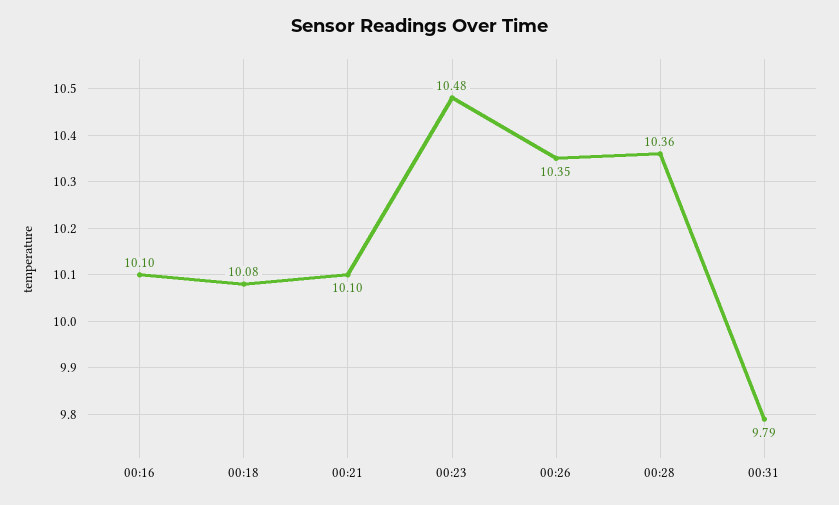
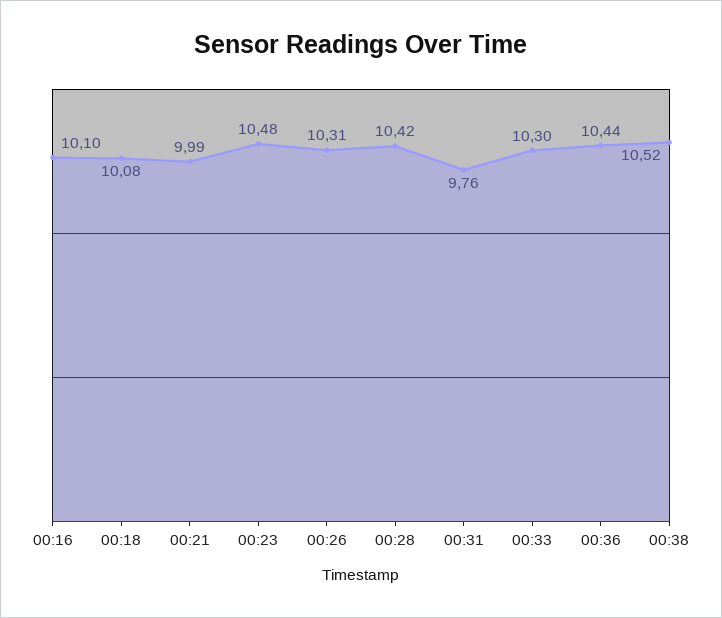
00:21: 10.1 -> 9.99
00:26: 10.35 -> 10.31
00:28: 10.36 -> 10.42
00:31: 9.79 -> 9.76
00:33: none -> 10.3
00:36: none -> 10.44
00:38: none -> 10.52

